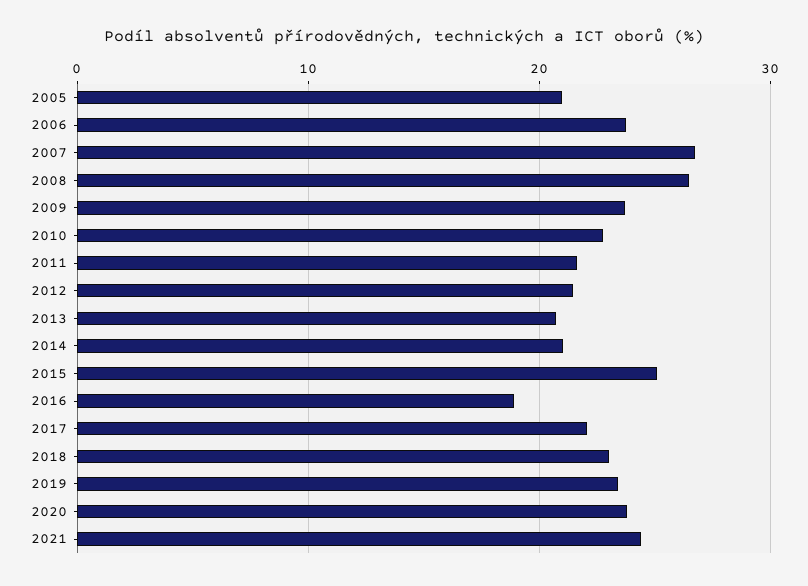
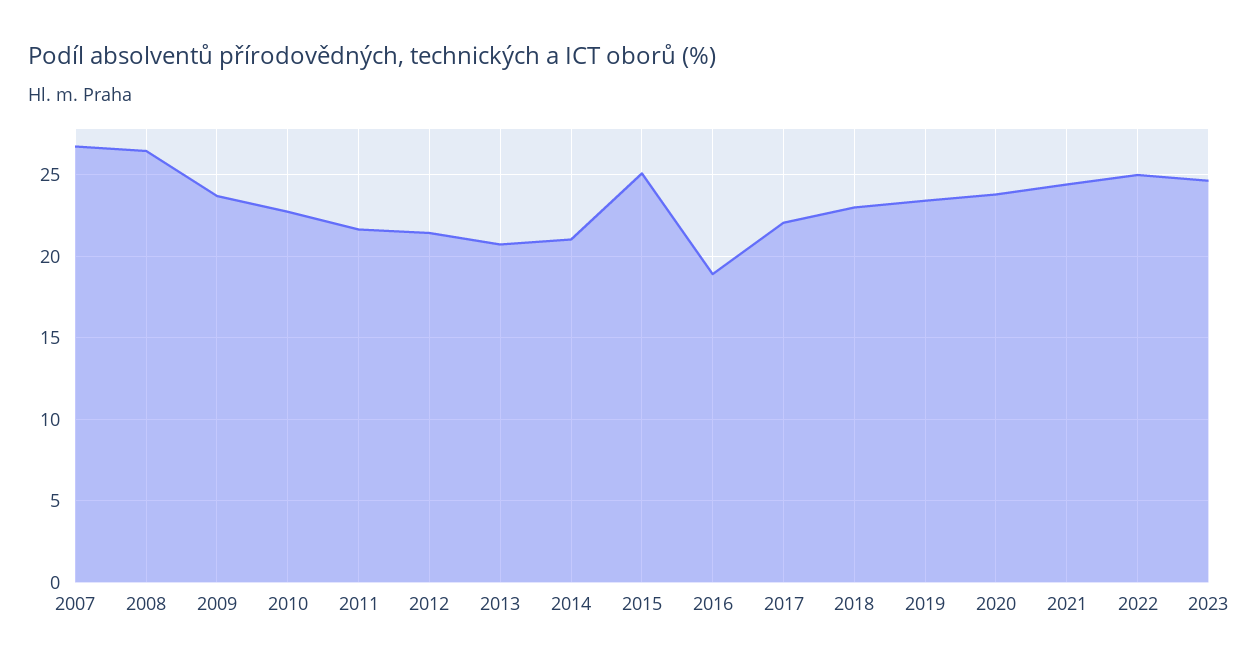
2005: 21 -> none
2006: 24 -> none
2022: none -> 25
2023: none -> 24.5

